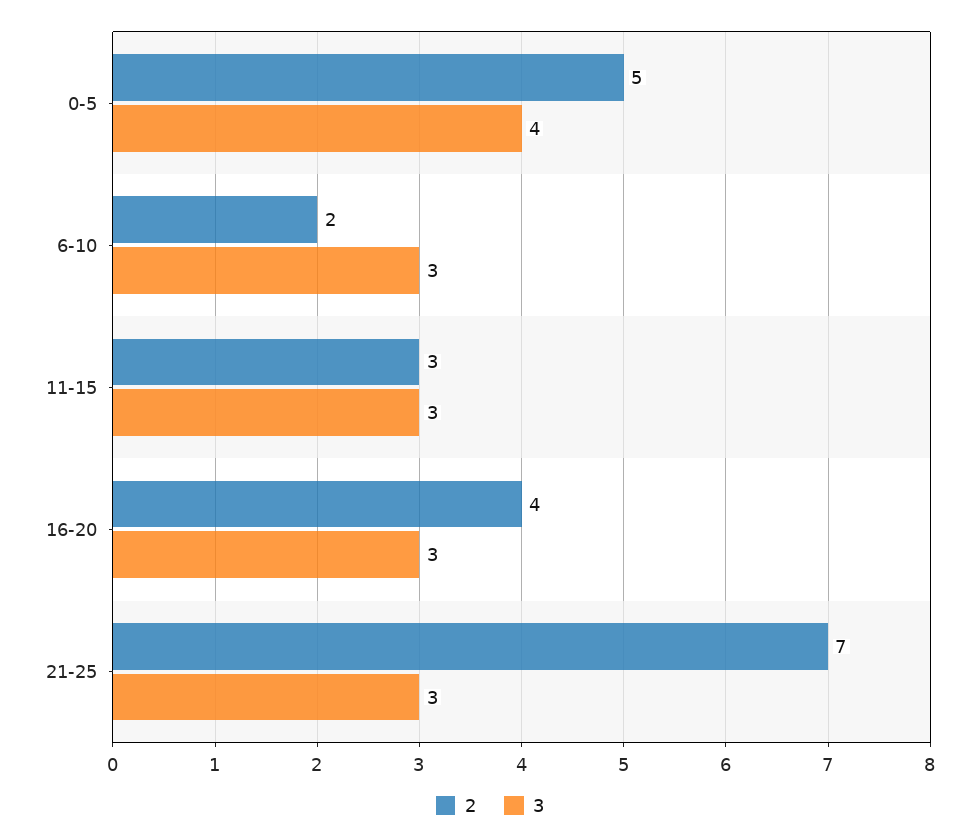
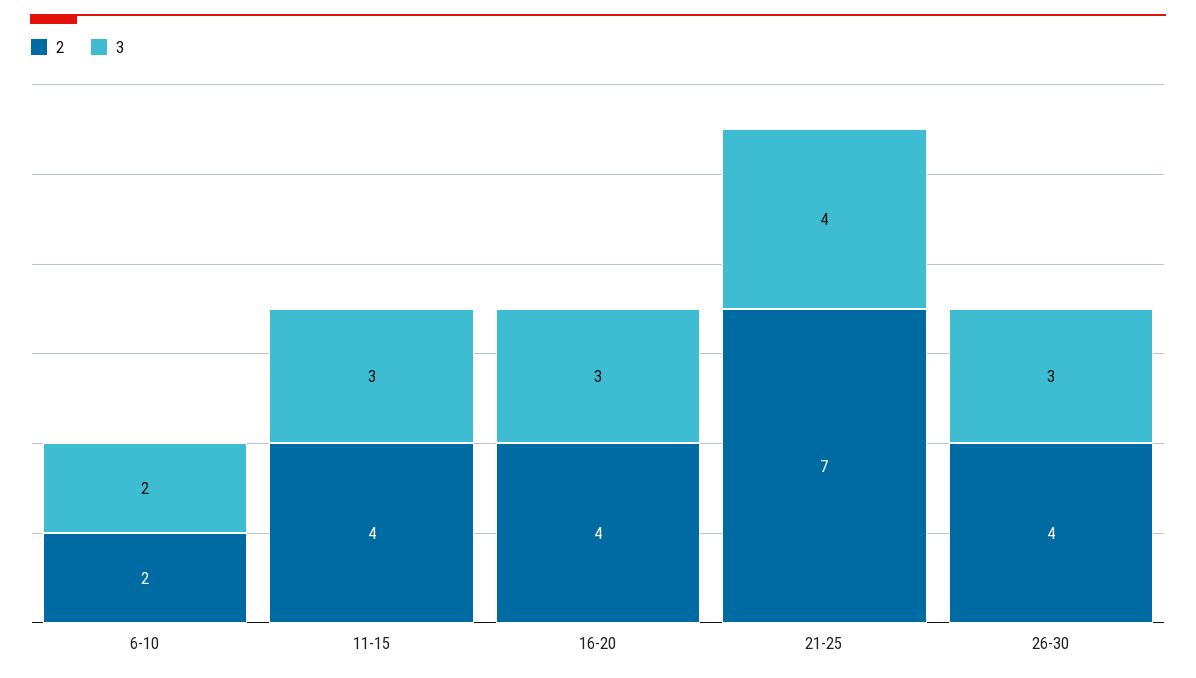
2, 0-5: 5 -> none
3, 0-5: 4 -> none
3, 6-10: 3 -> 2
2, 11-15: 3 -> 4
3, 21-25: 3 -> 4
2, 26-30: none -> 4
3, 26-30: none -> 3

